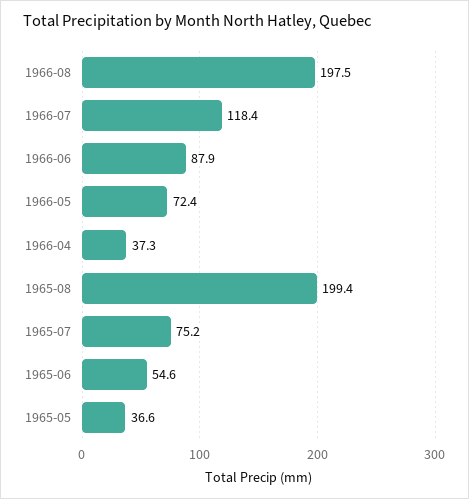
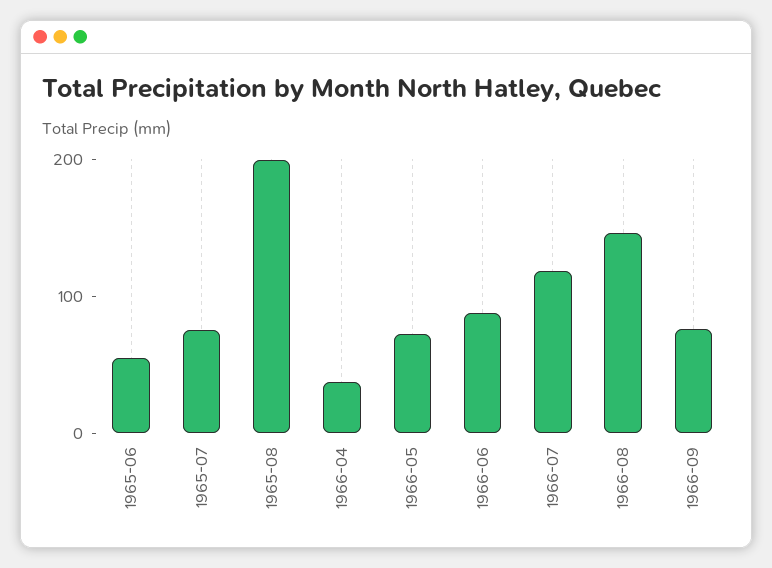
1966-08: 197.5 -> 140
1965-05: 36.6 -> none
1966-09: none -> 80

